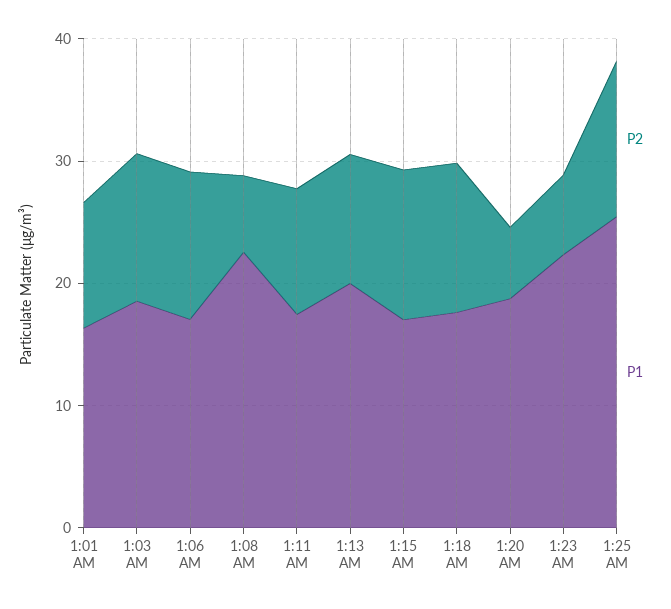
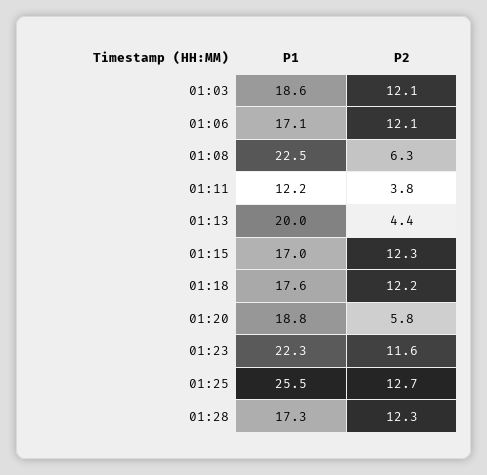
P2, 1:01 AM: 10 -> none
P1, 1:01 AM: 16 -> none
P2, 1:11 AM: 10 -> 3.8
P1, 1:11 AM: 18 -> 12.2
P2, 1:13 AM: 10 -> 4.4
P2, 1:23 AM: 6 -> 11.6
P1, 01:28: none -> 17.3
P2, 01:28: none -> 12.3

